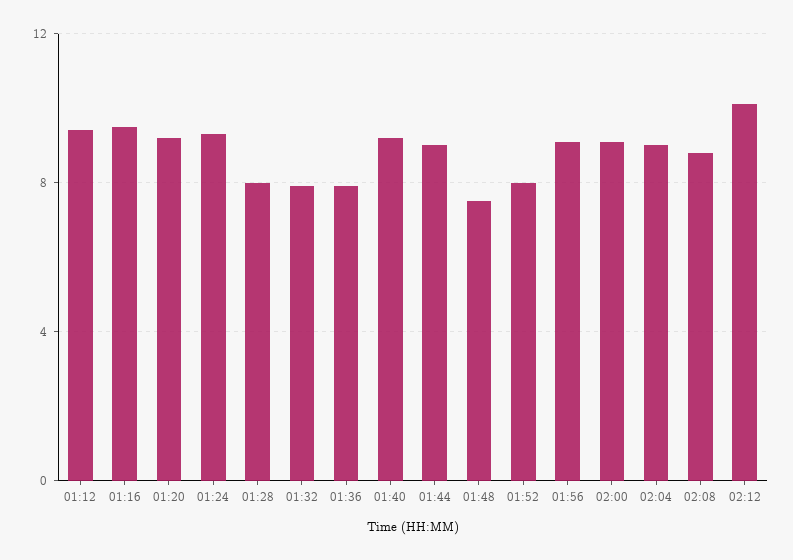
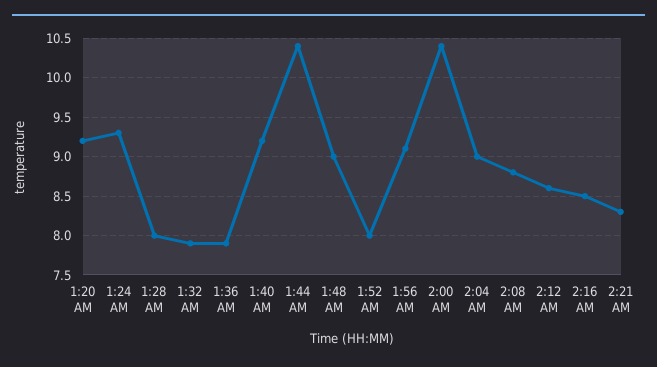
01:12: 9.5 -> none
01:16: 9.5 -> none
01:44: 9 -> 10.4
01:48: 7.5 -> 9
02:00: 9 -> 10.4
02:12: 10 -> 8.6
2:16 AM: none -> 8.5
2:21 AM: none -> 8.3

